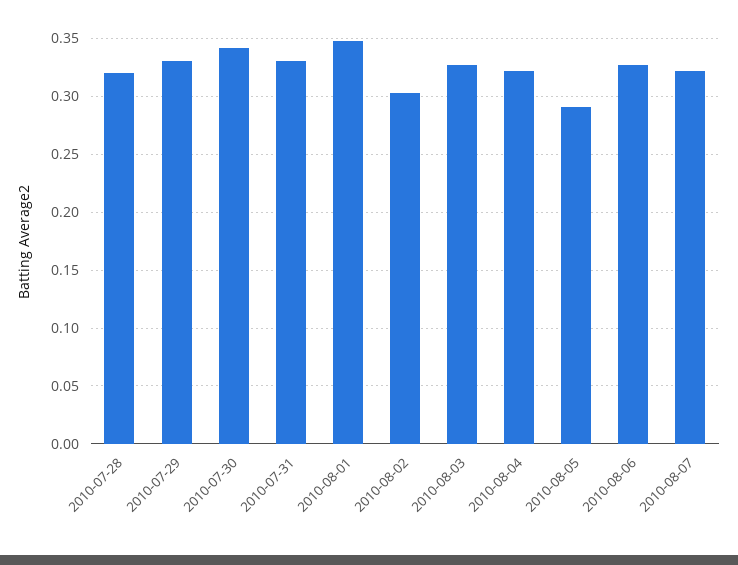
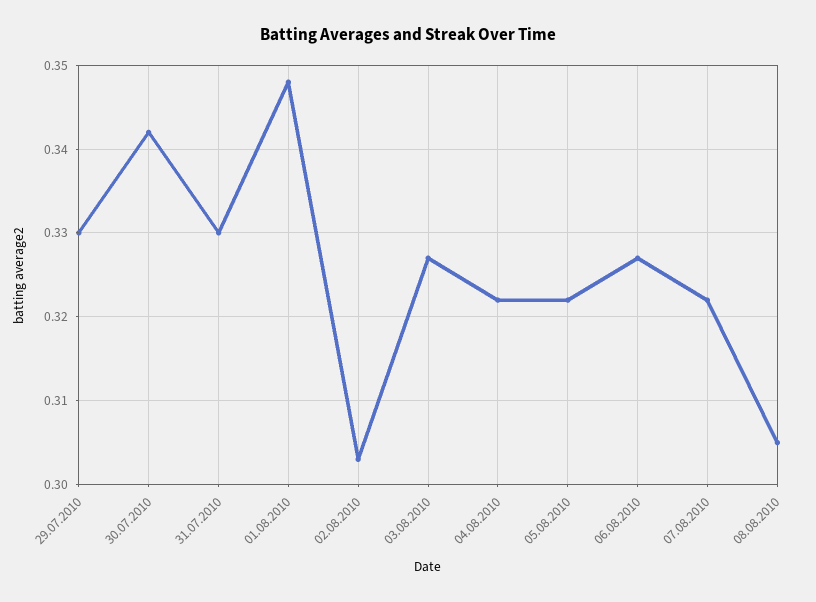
2010-07-28: 0.32 -> none
2010-08-05: 0.29 -> 0.322
08.08.2010: none -> 0.305

